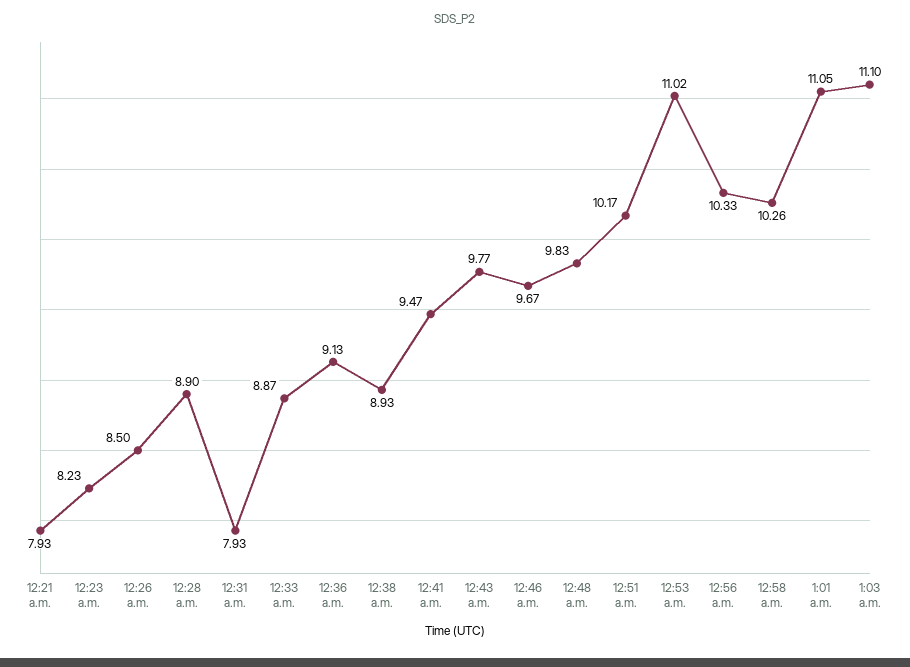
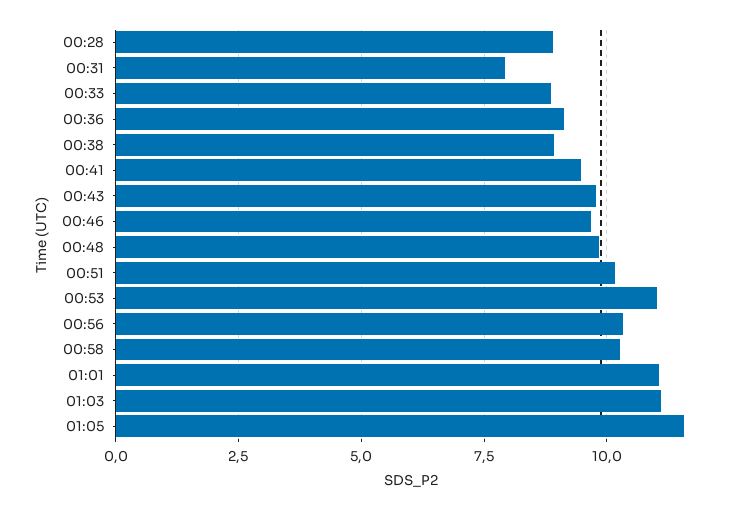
12:21 a.m.: 7.93 -> none
12:23 a.m.: 8.23 -> none
12:26 a.m.: 8.5 -> none
01:05: none -> 11.5

